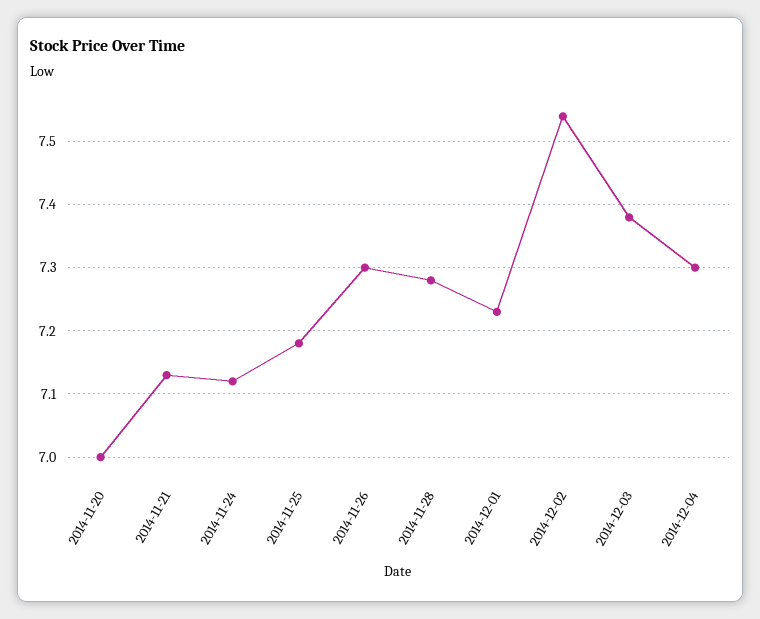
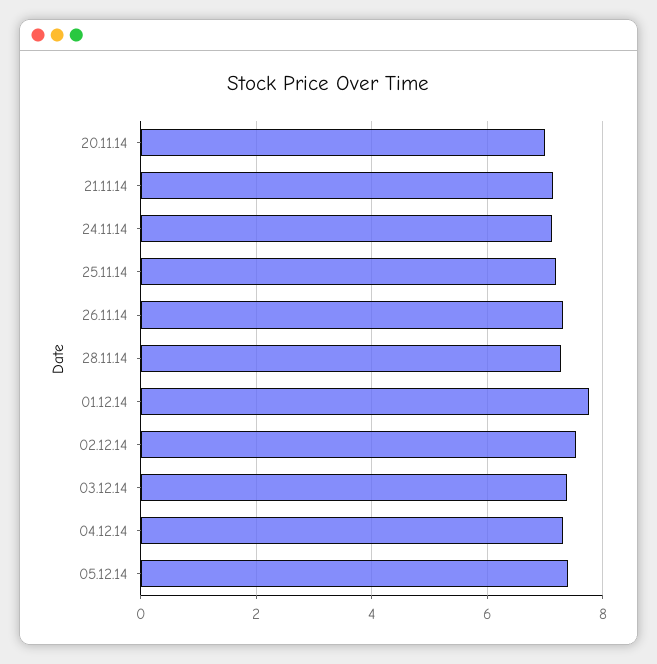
2014-12-01: 7.23 -> 7.8
05.12.14: none -> 7.4

